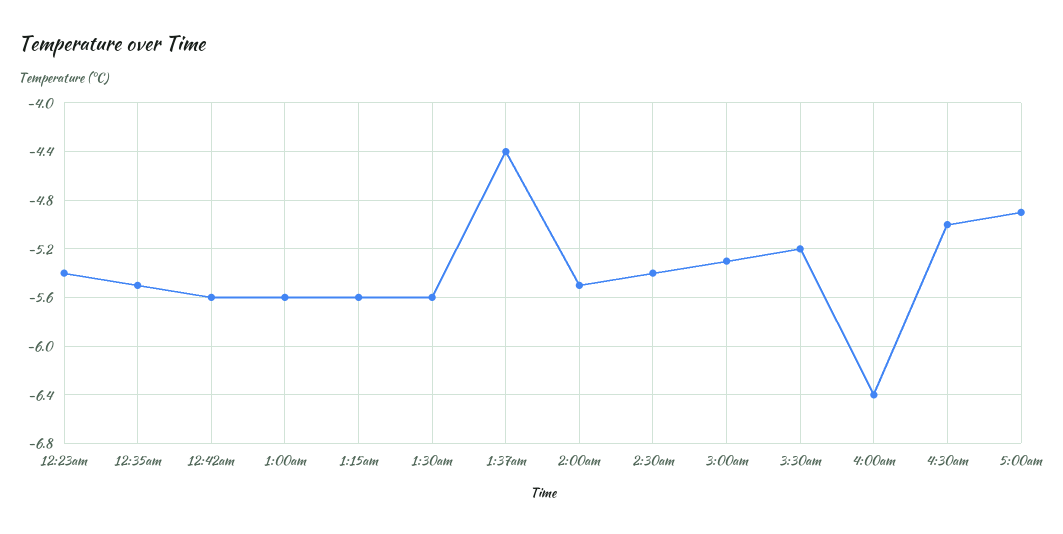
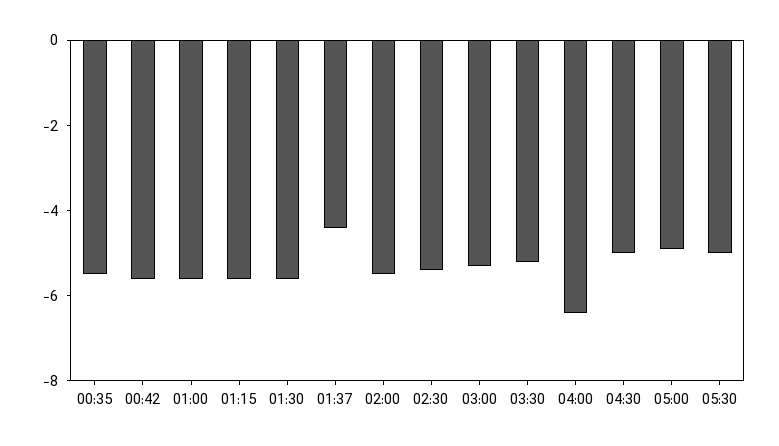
12:23am: -5.4 -> none
05:30: none -> -5

